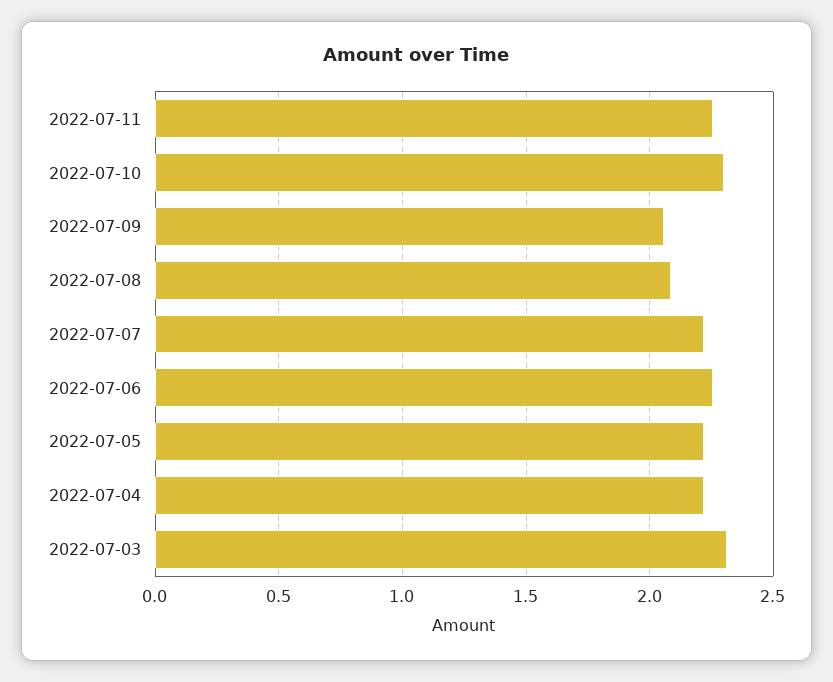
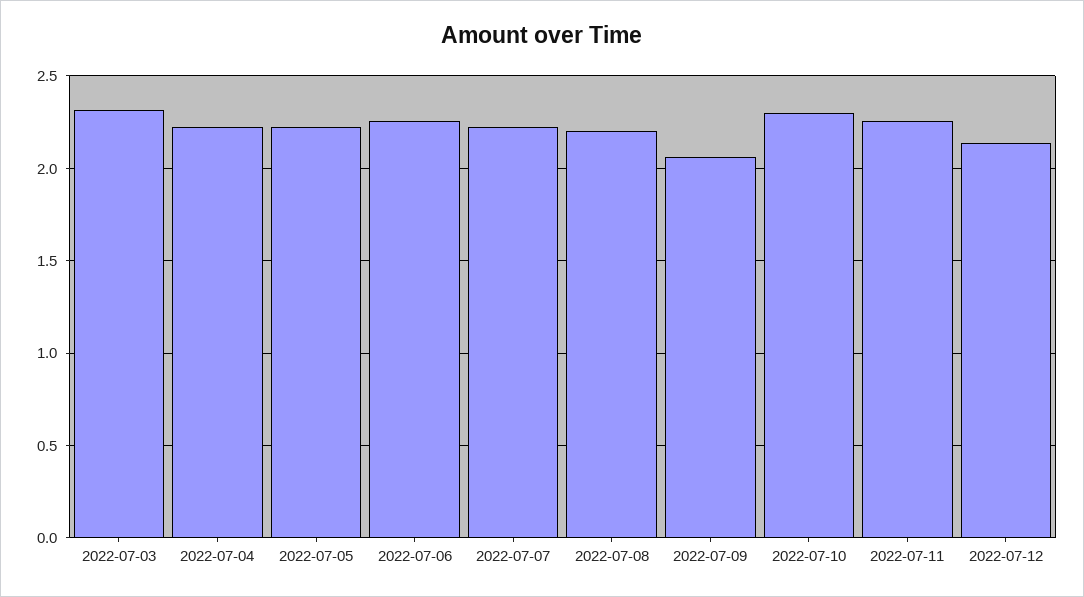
2022-07-08: 2.1 -> 2.2
2022-07-12: none -> 2.15

